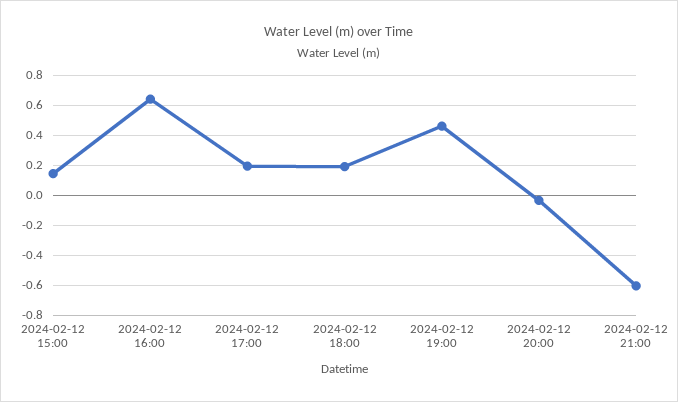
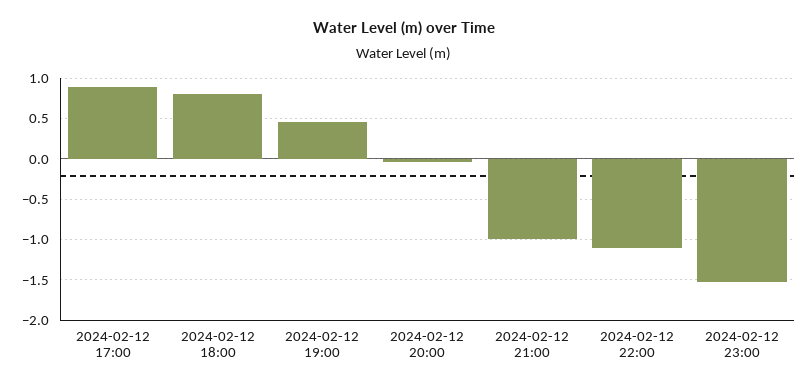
2024-02-12 15:00: 0.15 -> none
2024-02-12 16:00: 0.65 -> none
2024-02-12 17:00: 0.2 -> 0.9
2024-02-12 18:00: 0.2 -> 0.8
2024-02-12 21:00: -0.6 -> -1
2024-02-12 22:00: none -> -1.1
2024-02-12 23:00: none -> -1.5

